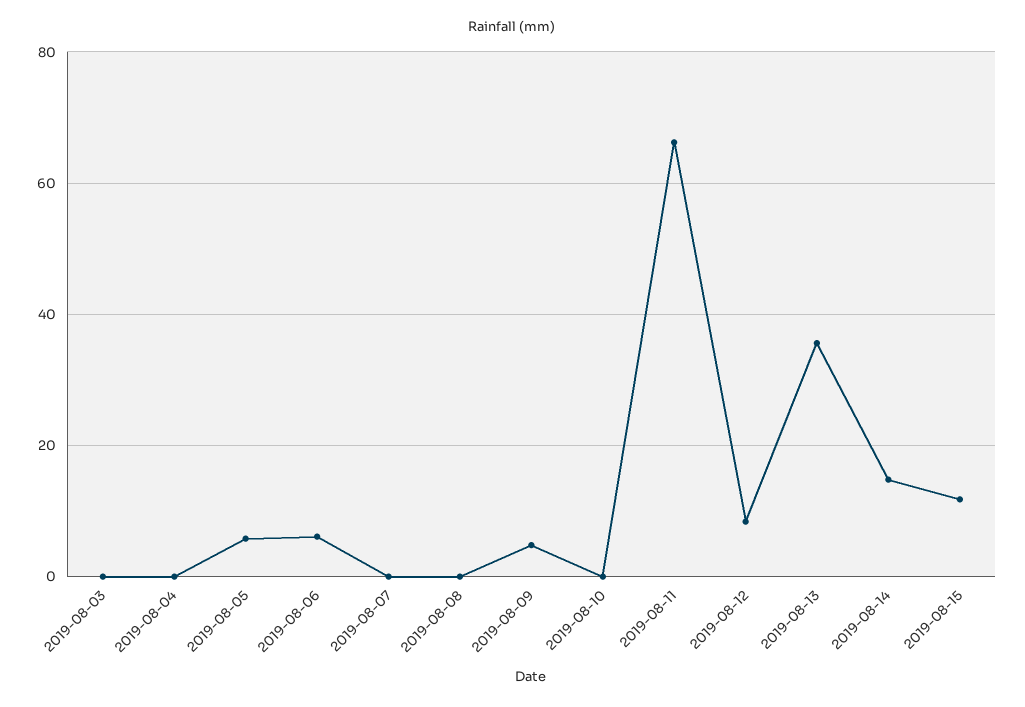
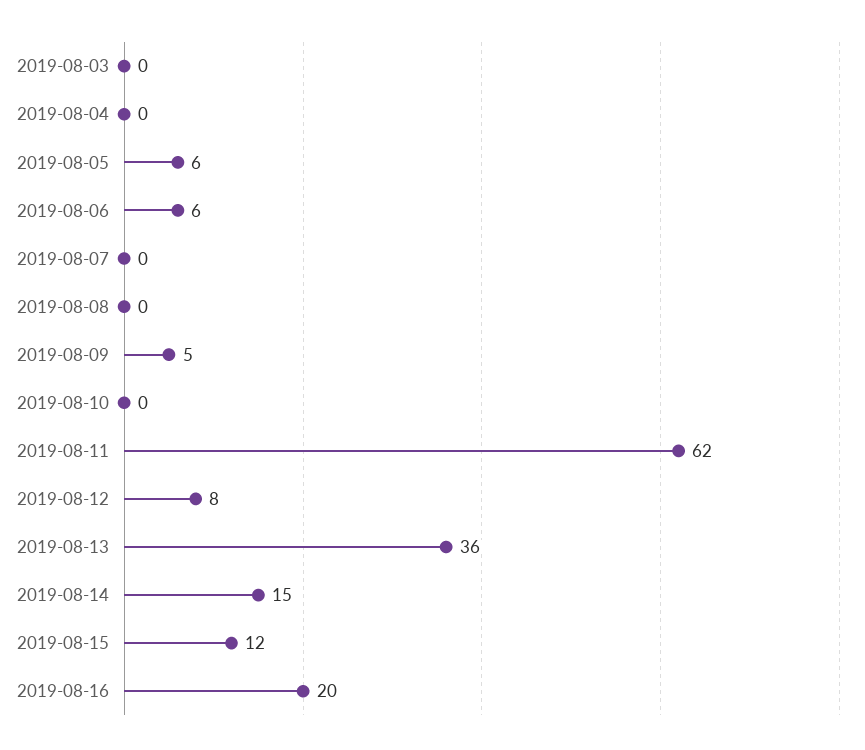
2019-08-11: 66 -> 62
2019-08-16: none -> 20

